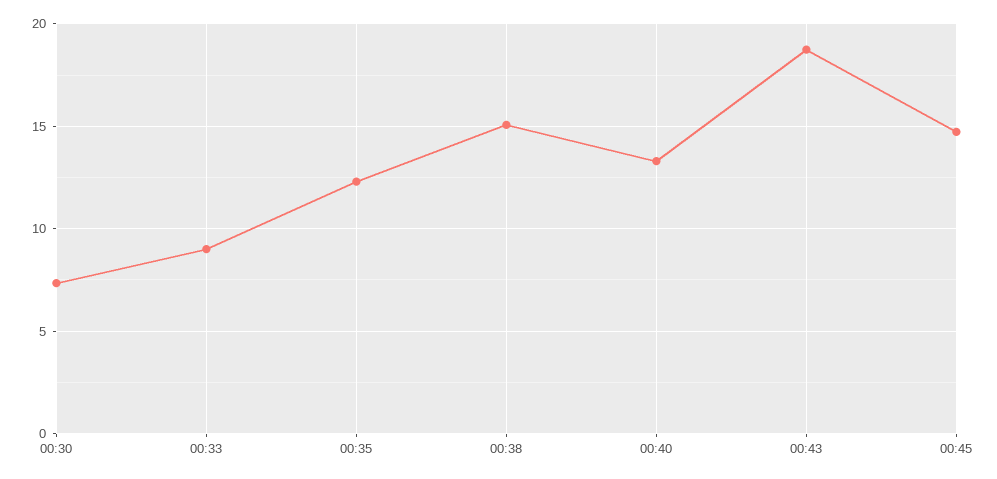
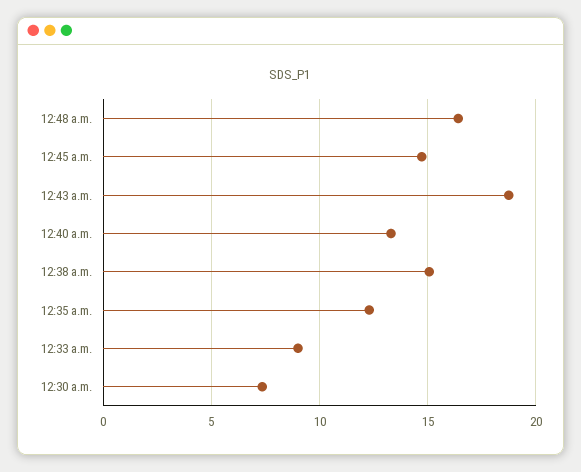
12:48 a.m.: none -> 16.5

